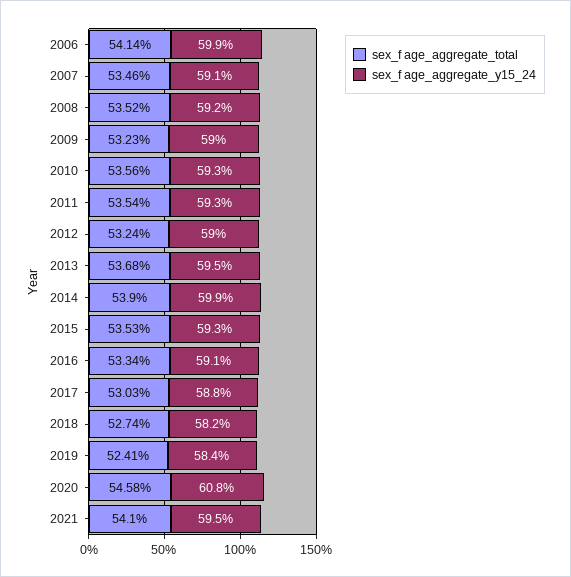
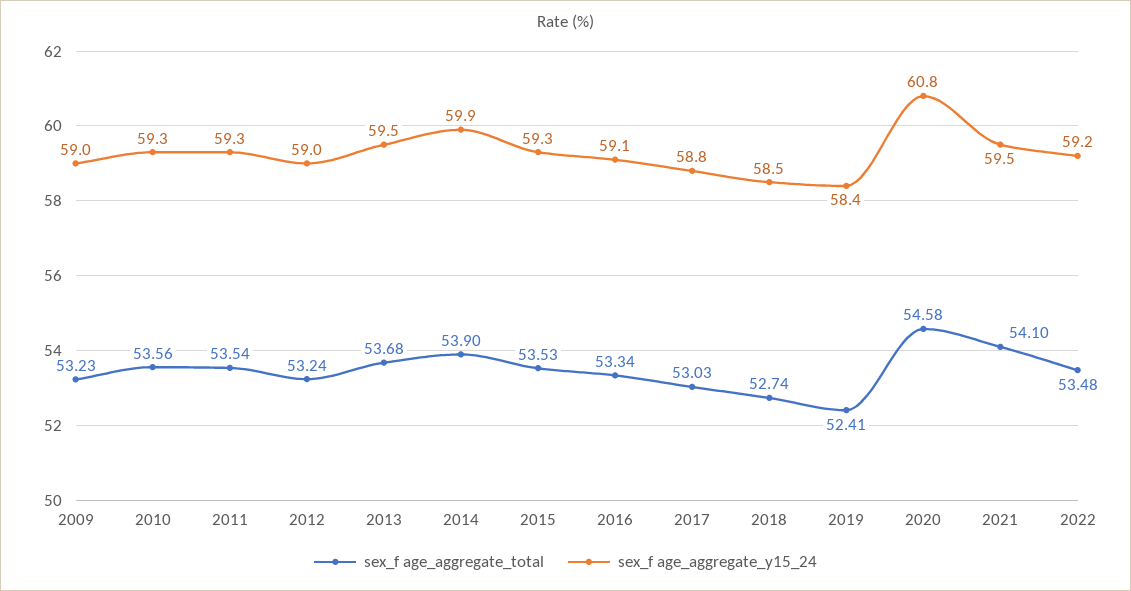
sex_f age_aggregate_total, 2006: 54.14 -> none
sex_f age_aggregate_y15_24, 2006: 59.9 -> none
sex_f age_aggregate_total, 2007: 53.46 -> none
sex_f age_aggregate_y15_24, 2007: 59.1 -> none
sex_f age_aggregate_total, 2008: 53.52 -> none
sex_f age_aggregate_y15_24, 2008: 59.2 -> none
sex_f age_aggregate_y15_24, 2018: 58.2 -> 58.5
sex_f age_aggregate_total, 2022: none -> 53.48
sex_f age_aggregate_y15_24, 2022: none -> 59.2

